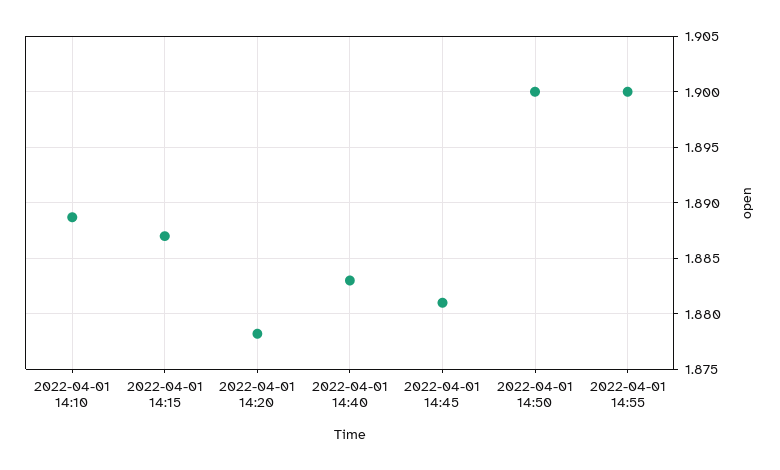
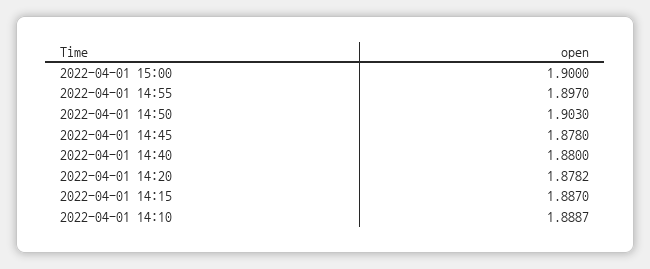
2022-04-01 14:40: 1.883 -> 1.88
2022-04-01 14:45: 1.881 -> 1.878
2022-04-01 14:50: 1.9 -> 1.903
2022-04-01 14:55: 1.9 -> 1.897
2022-04-01 15:00: none -> 1.9

